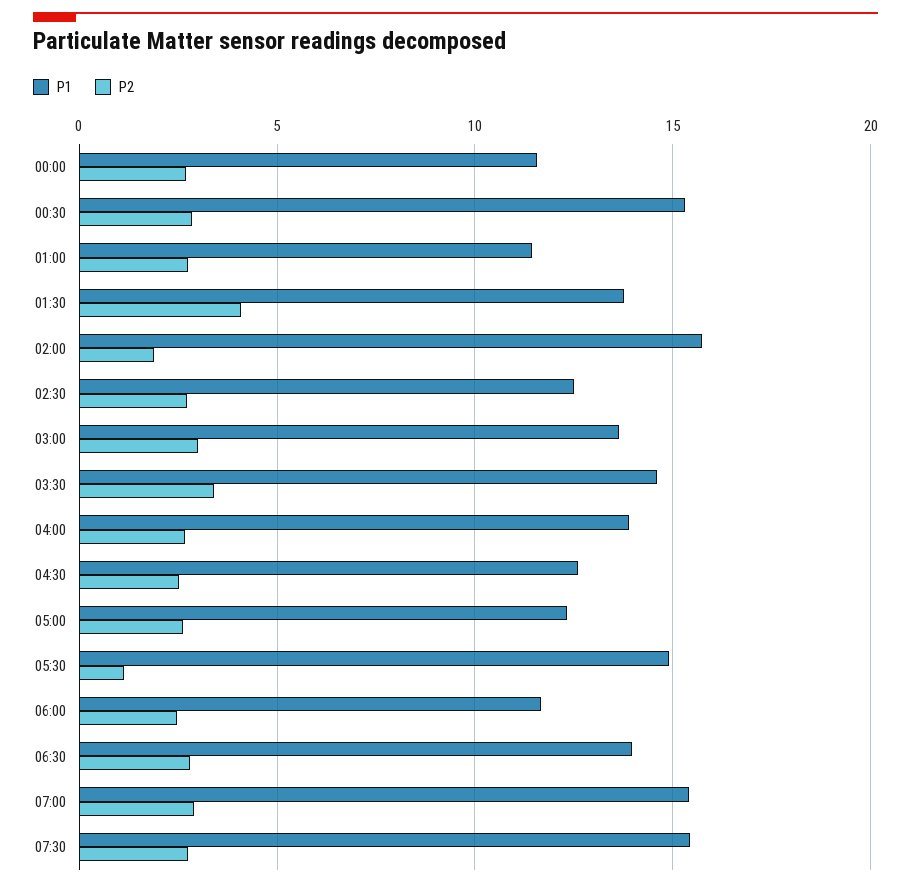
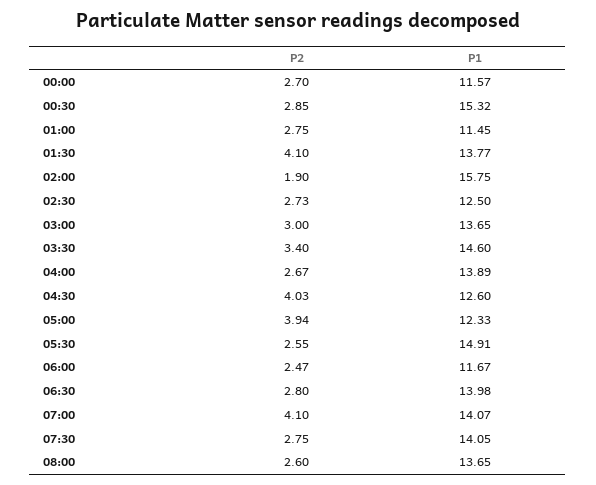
P2, 04:30: 2.5 -> 4.03
P2, 05:00: 2.5 -> 3.94
P2, 05:30: 1 -> 2.55
P1, 07:00: 15.5 -> 14.07
P2, 07:00: 3 -> 4.1
P1, 07:30: 15.5 -> 14.05
P2, 08:00: none -> 2.6
P1, 08:00: none -> 13.65

